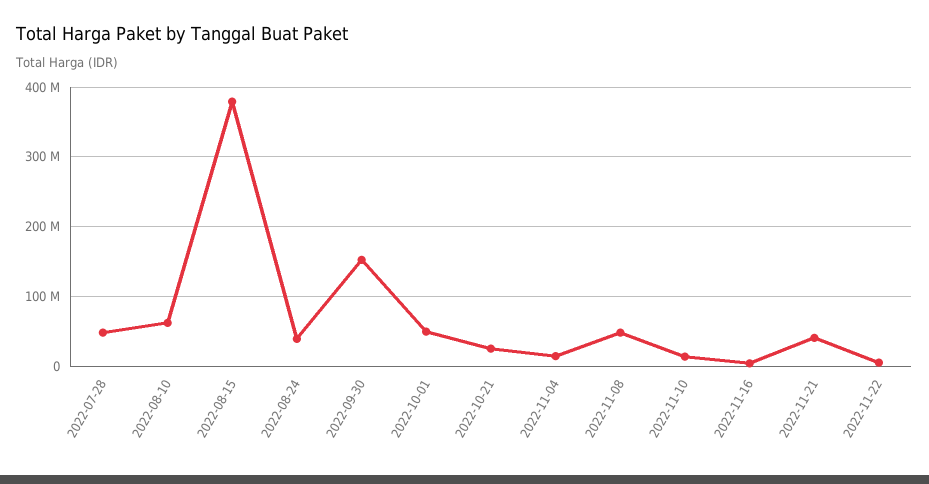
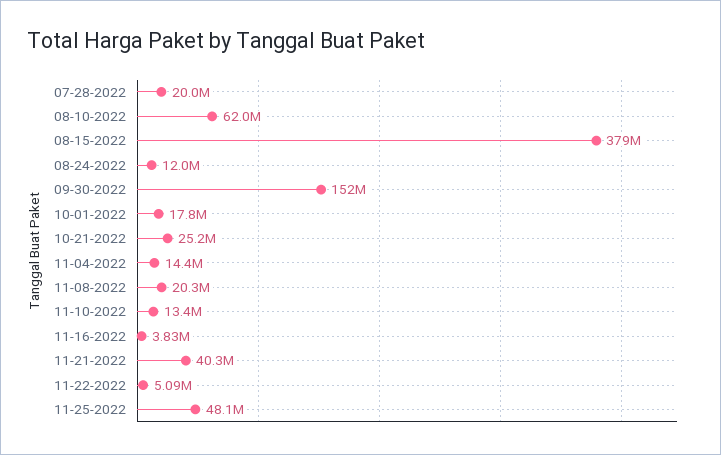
2022-07-28: 50000000 -> 20000000
2022-08-24: 40000000 -> 12000000
2022-10-01: 50000000 -> 17800000
2022-11-08: 50000000 -> 20300000
11-25-2022: none -> 48100000

